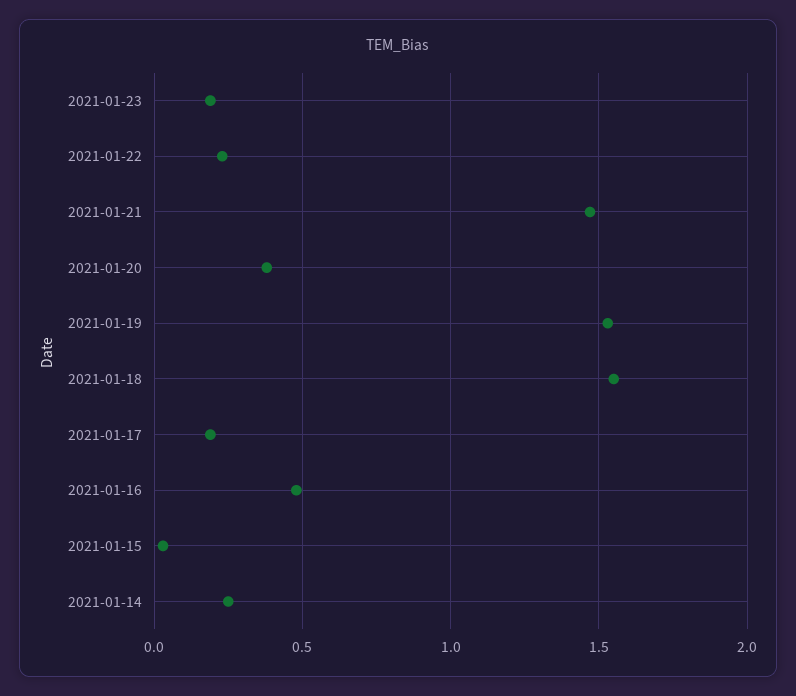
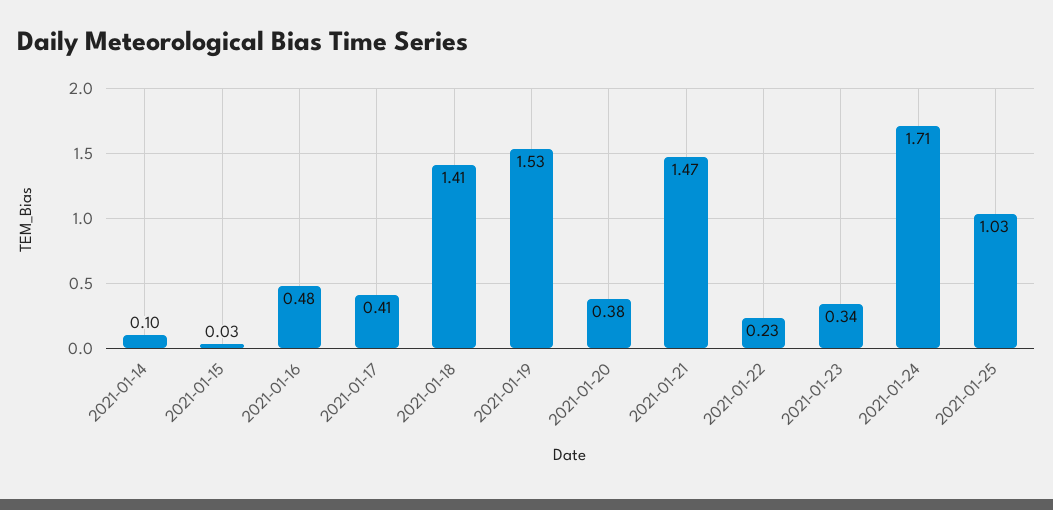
2021-01-23: 0.2 -> 0.34
2021-01-18: 1.55 -> 1.41
2021-01-17: 0.2 -> 0.41
2021-01-14: 0.25 -> 0.1
2021-01-24: none -> 1.71
2021-01-25: none -> 1.03

